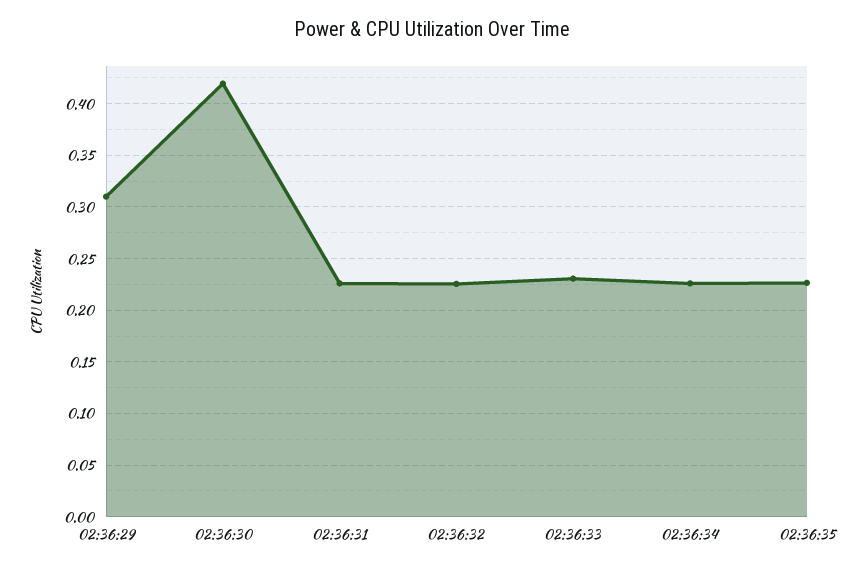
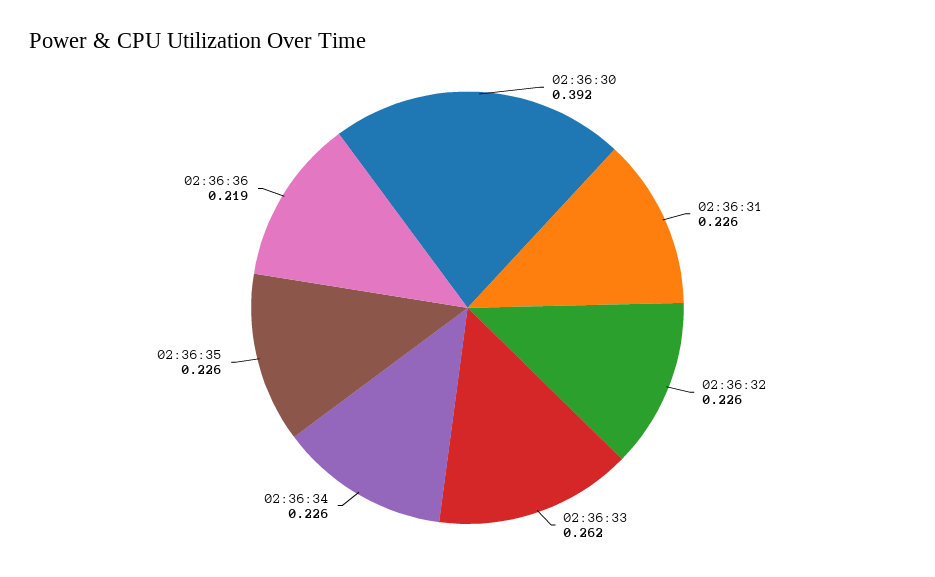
02:36:29: 0.31 -> none
02:36:30: 0.42 -> 0.392
02:36:33: 0.23 -> 0.262
02:36:36: none -> 0.219

